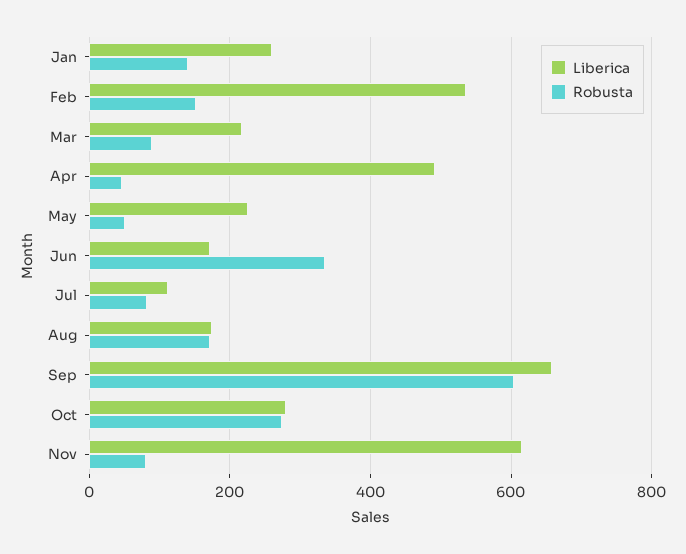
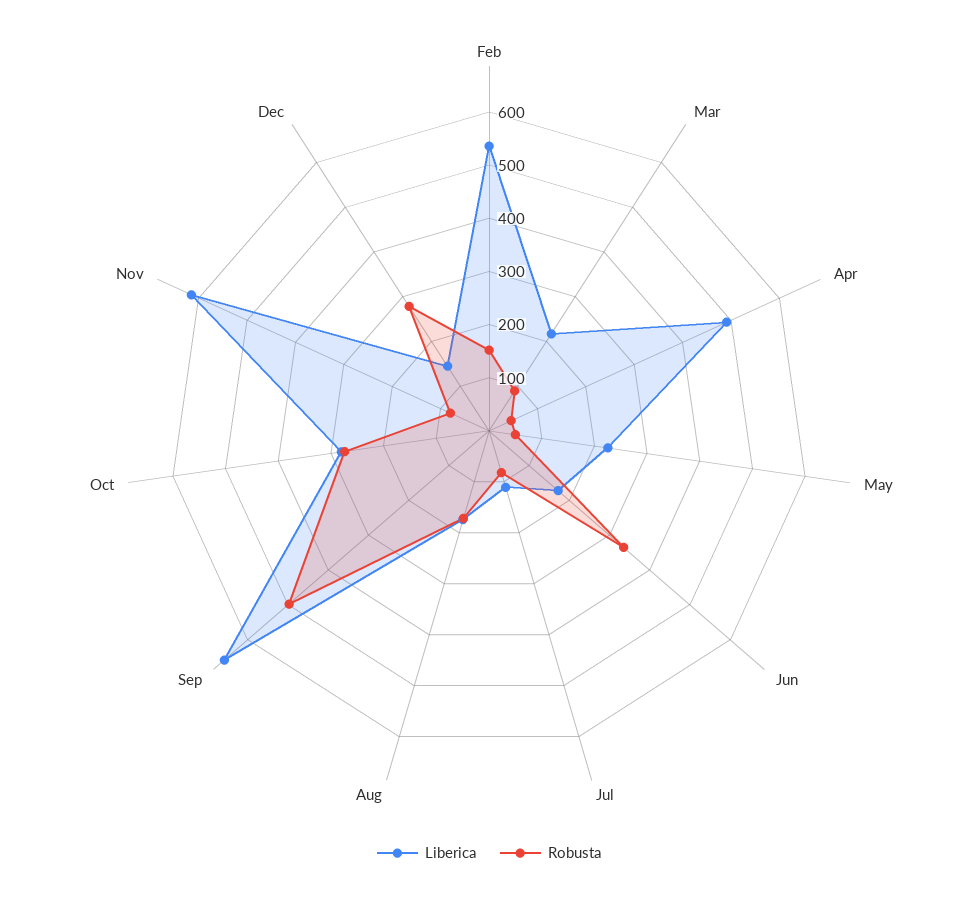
Liberica, Jan: 260 -> none
Robusta, Jan: 140 -> none
Robusta, Sep: 600 -> 500
Liberica, Dec: none -> 140
Robusta, Dec: none -> 280

